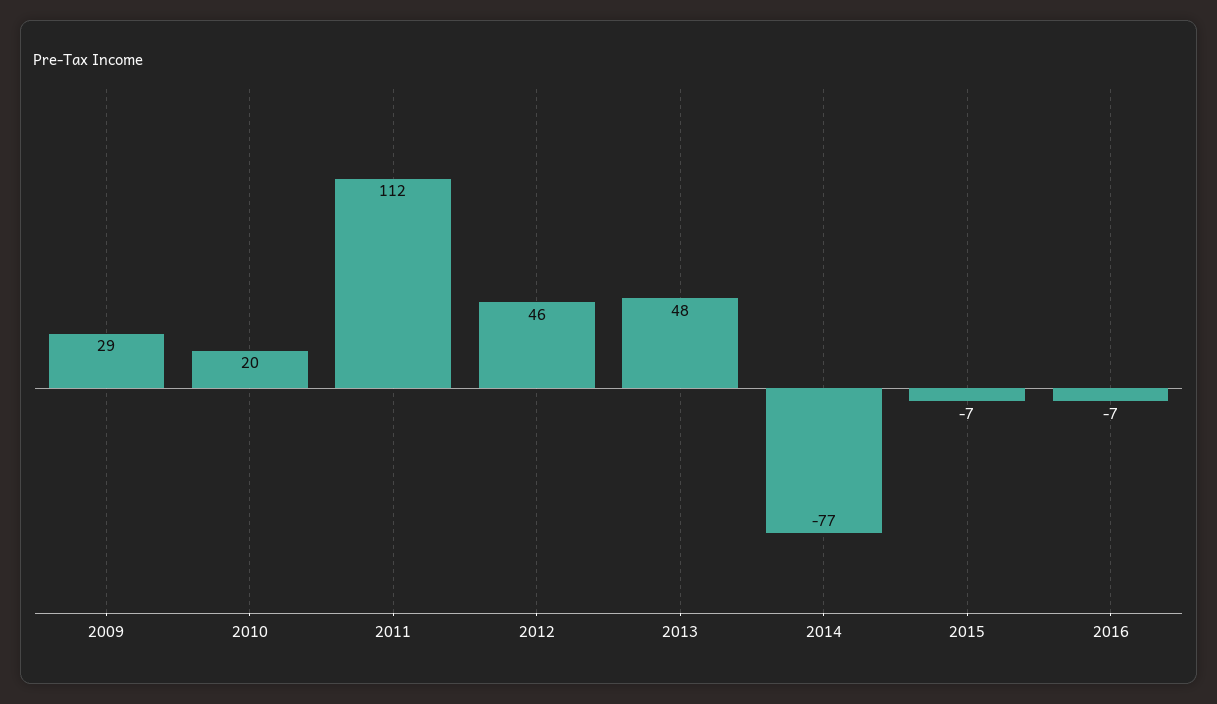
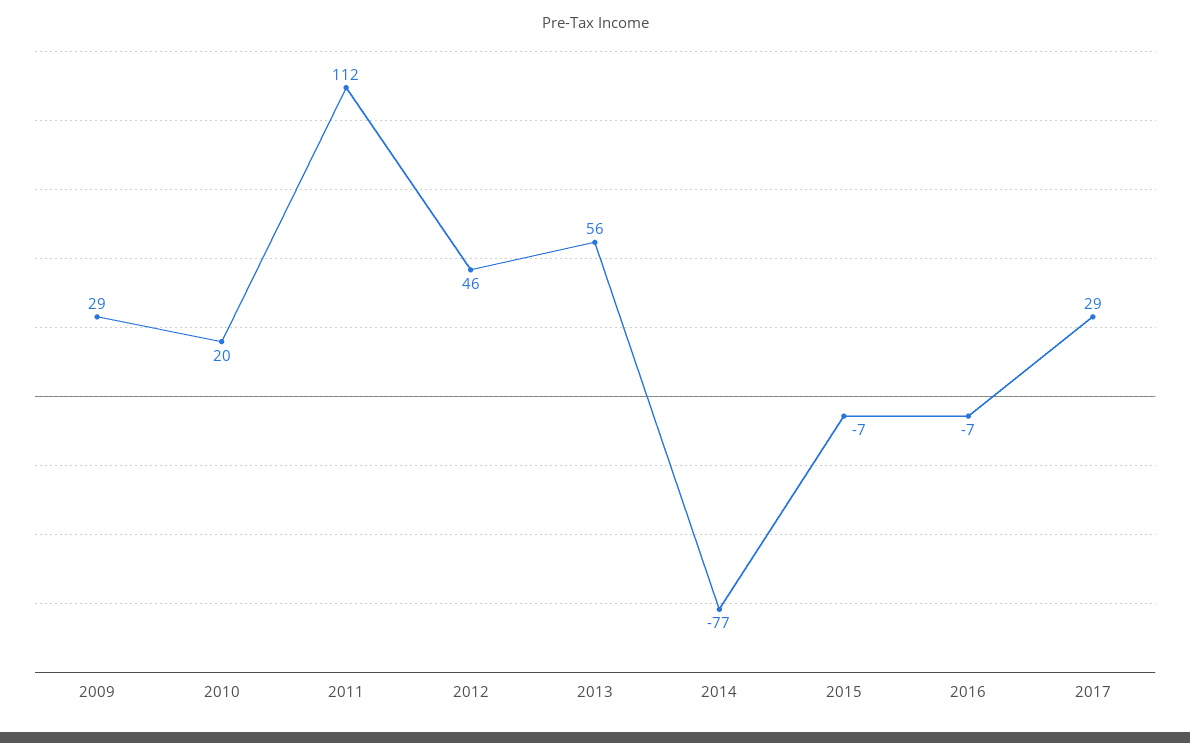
2013: 48 -> 56
2017: none -> 29

